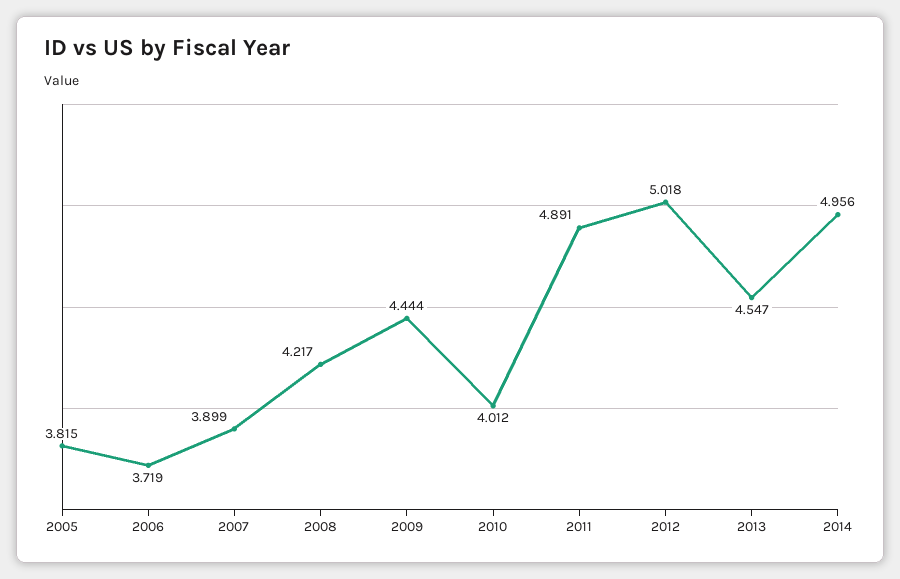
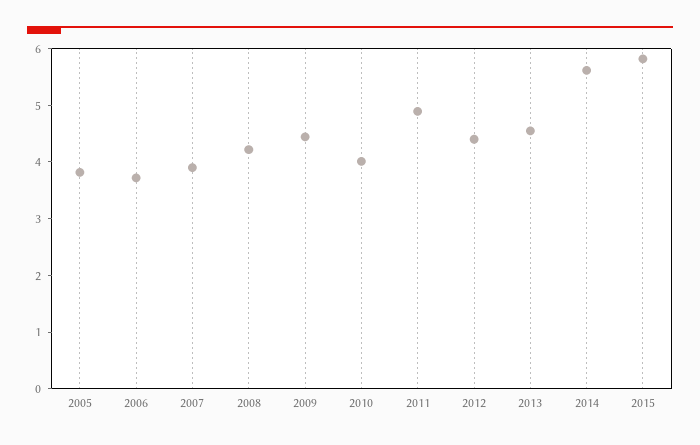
2012: 5.018 -> 4.4
2014: 4.956 -> 5.6
2015: none -> 5.8

